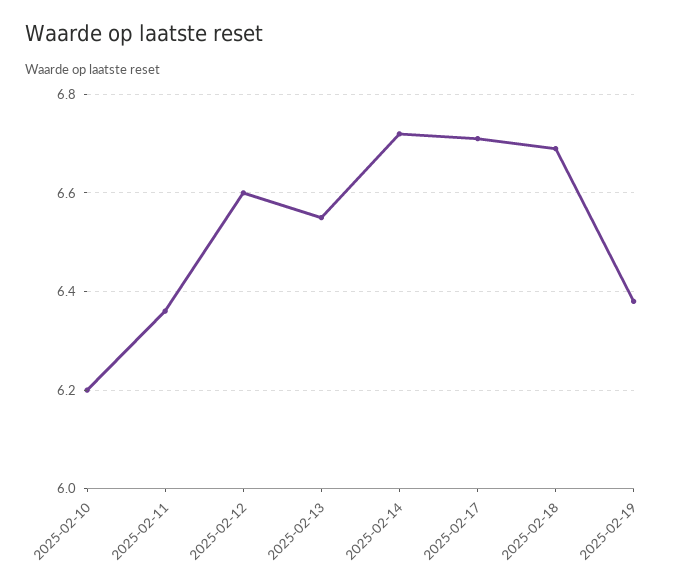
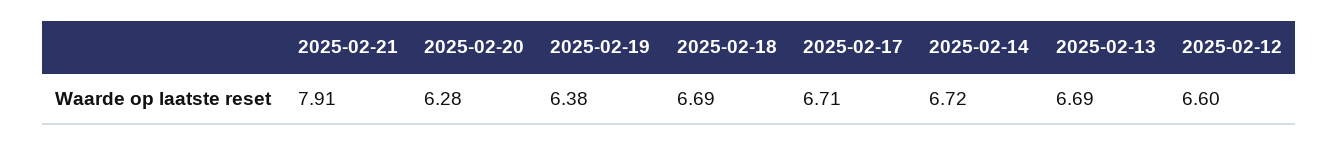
2025-02-10: 6.2 -> none
2025-02-11: 6.35 -> none
2025-02-13: 6.55 -> 6.69
2025-02-21: none -> 7.91
2025-02-20: none -> 6.28

